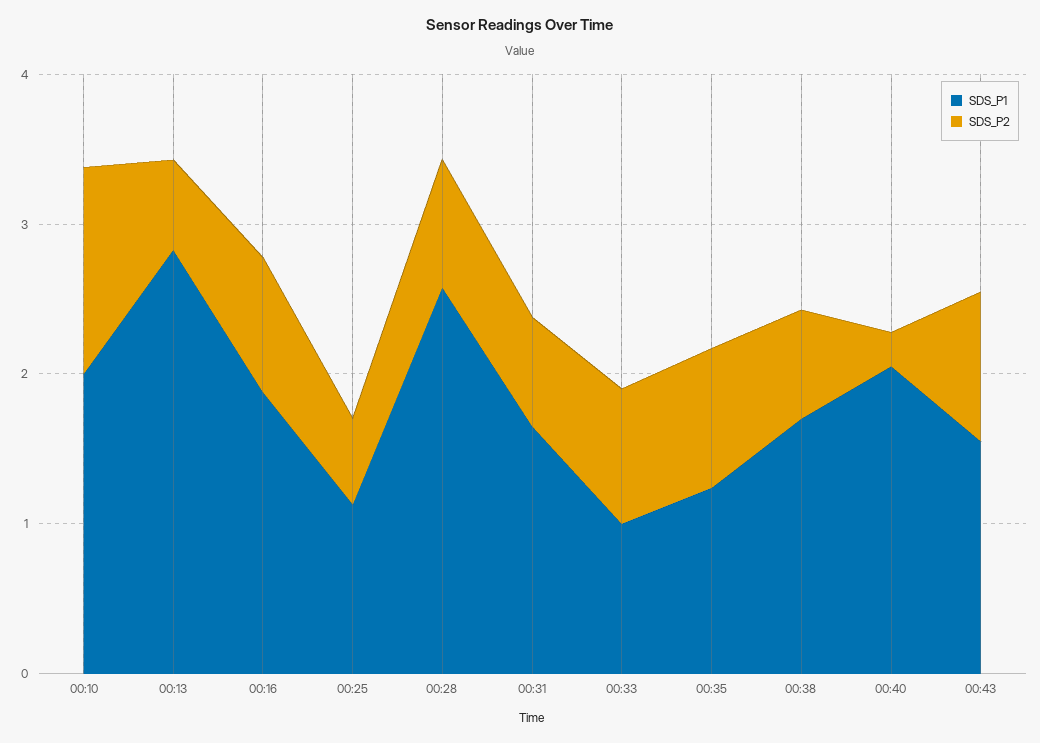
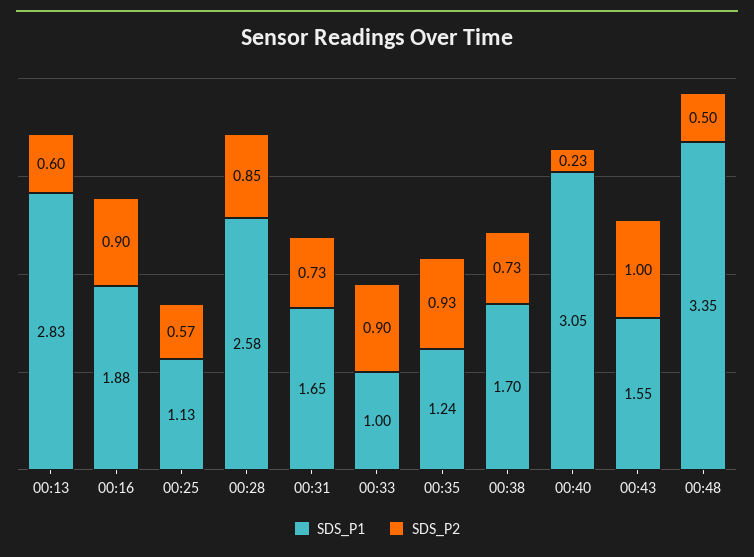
SDS_P1, 00:10: 2 -> none
SDS_P2, 00:10: 1.4 -> none
SDS_P1, 00:40: 2 -> 3.05
SDS_P1, 00:48: none -> 3.35
SDS_P2, 00:48: none -> 0.5

